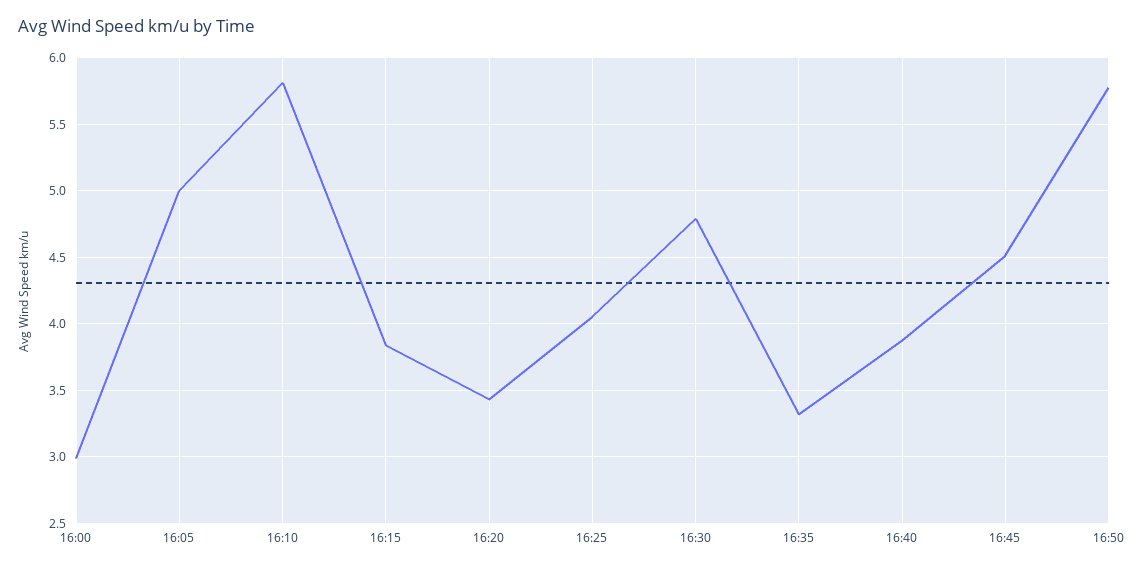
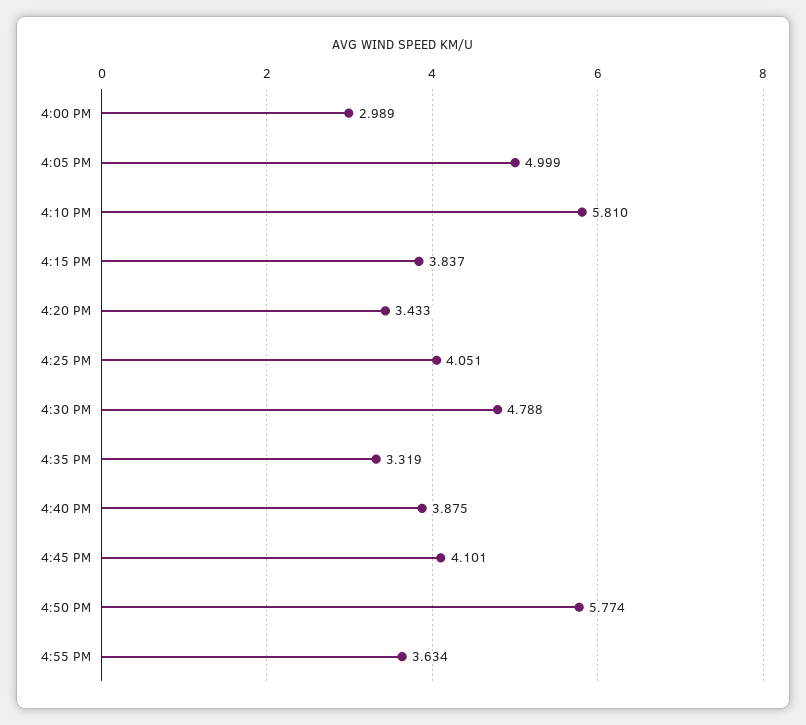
16:45: 4.5 -> 4.101
4:55 PM: none -> 3.634

